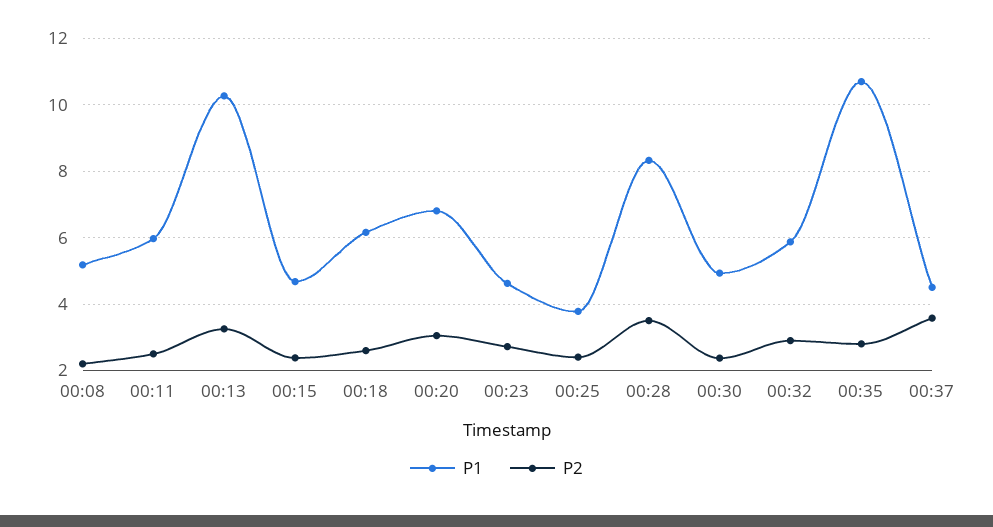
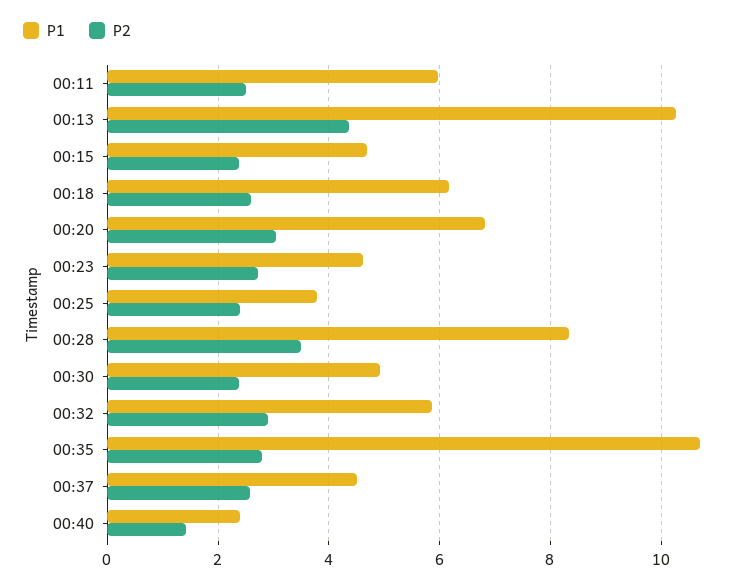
P1, 00:08: 5.2 -> none
P2, 00:08: 2.2 -> none
P2, 00:13: 3.2 -> 4.4
P2, 00:37: 3.6 -> 2.6
P1, 00:40: none -> 2.4
P2, 00:40: none -> 1.4

